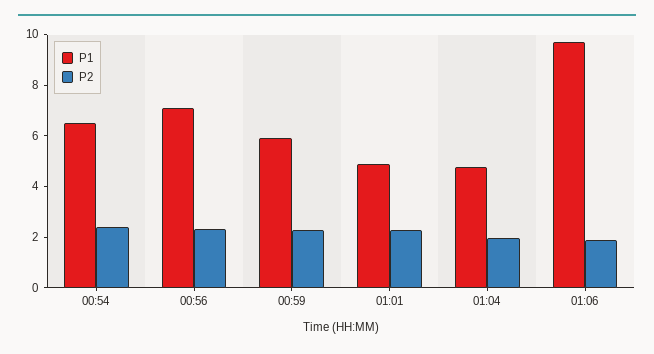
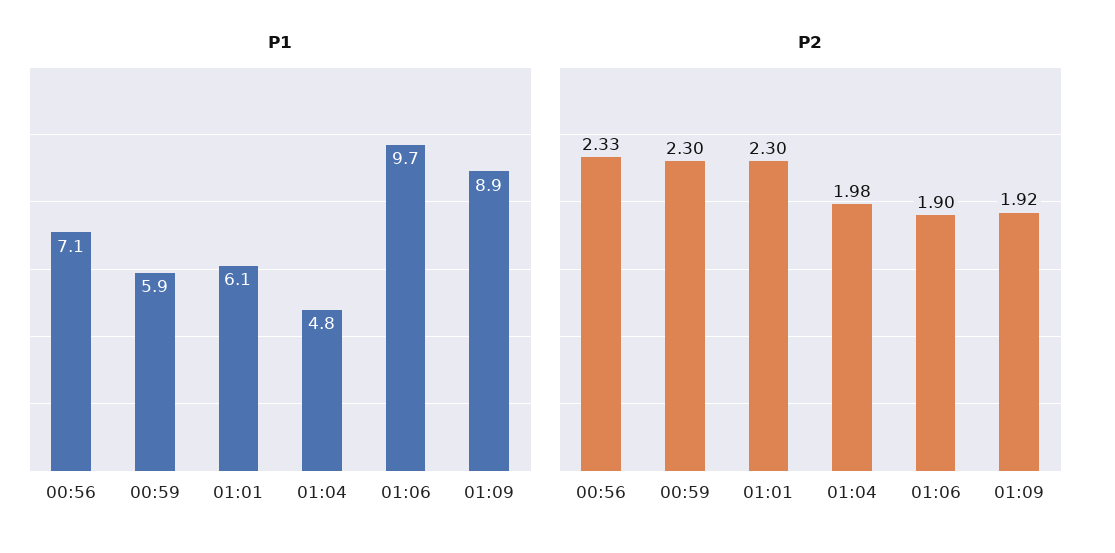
P1, 00:54: 6.5 -> none
P2, 00:54: 2.5 -> none
P1, 01:01: 5 -> 6.1
P1, 01:09: none -> 8.9
P2, 01:09: none -> 1.92

